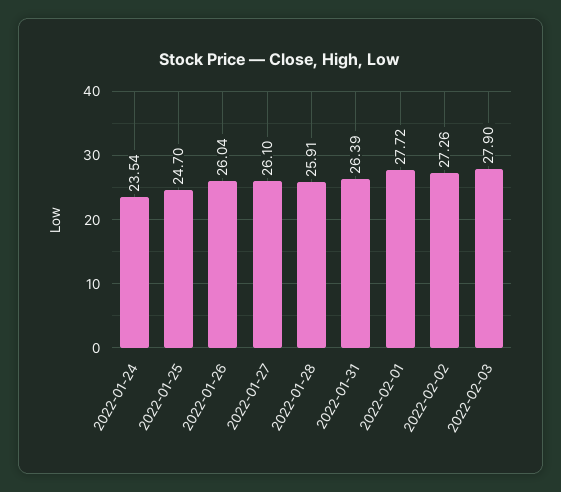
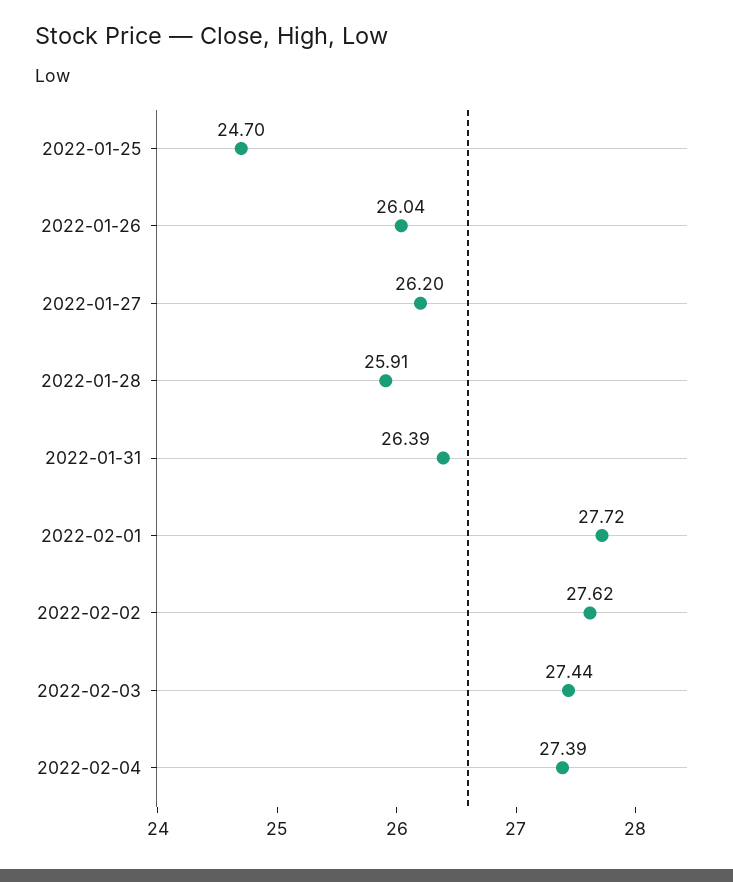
2022-01-24: 23.54 -> none
2022-01-27: 26.1 -> 26.2
2022-02-02: 27.26 -> 27.62
2022-02-03: 27.9 -> 27.44
2022-02-04: none -> 27.39

